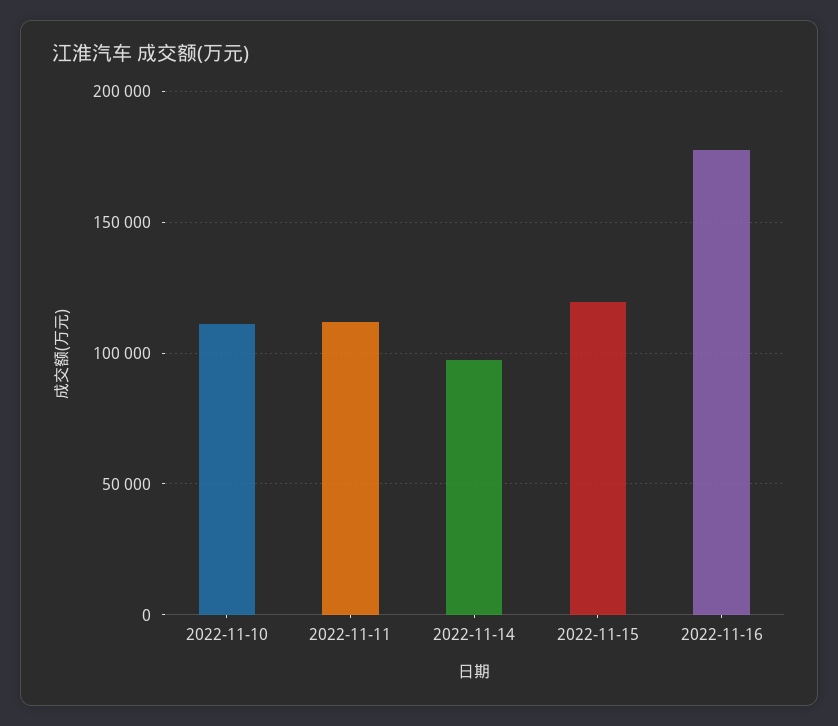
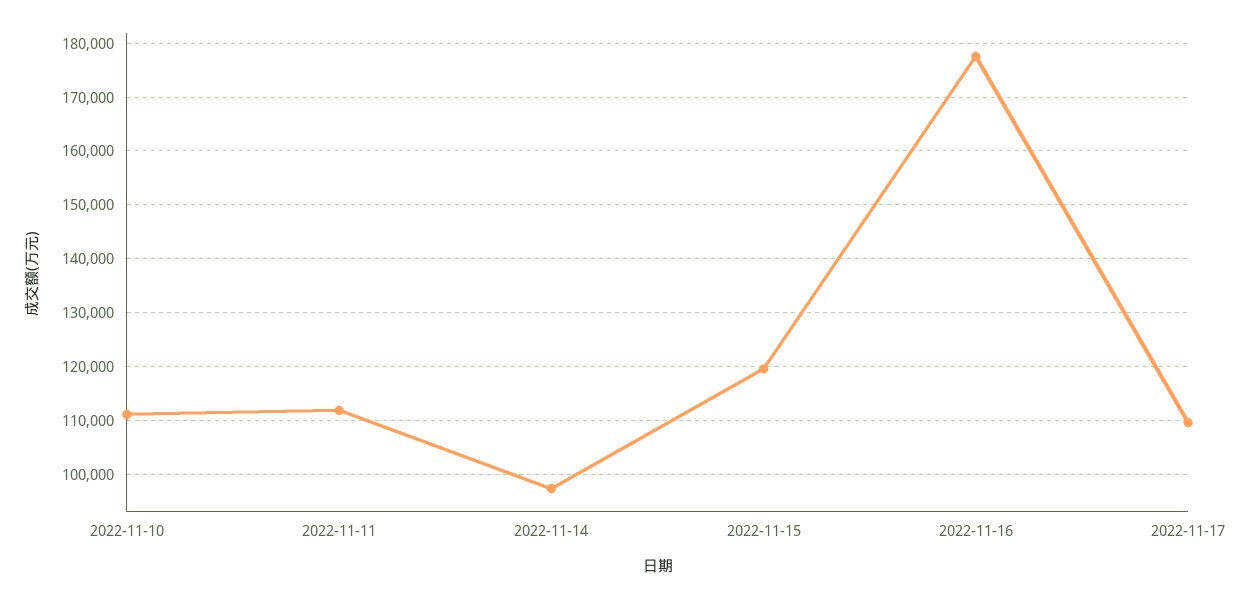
2022-11-17: none -> 110000

